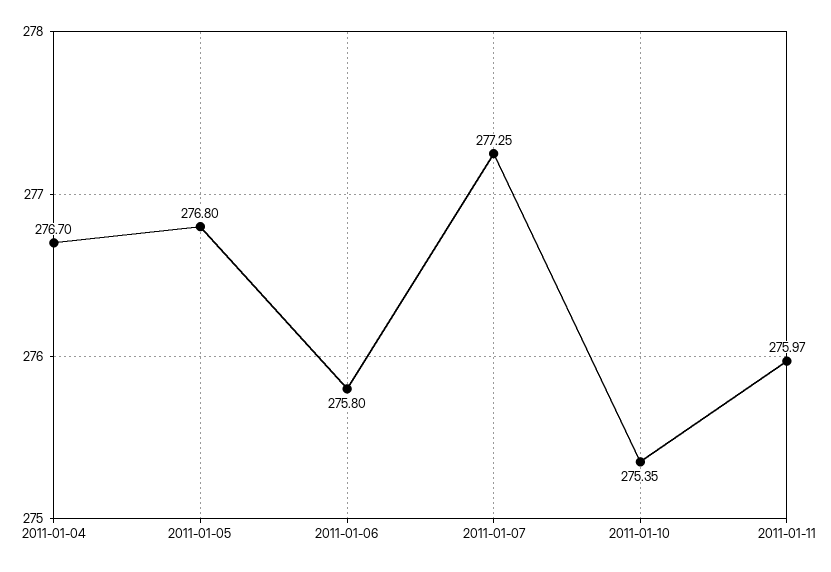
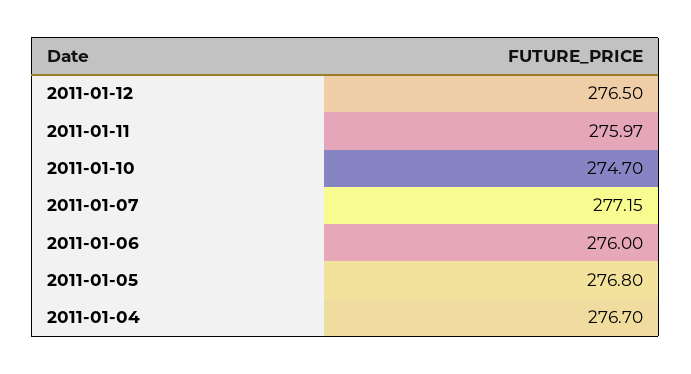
2011-01-06: 275.8 -> 276
2011-01-07: 277.25 -> 277.15
2011-01-10: 275.35 -> 274.7
2011-01-12: none -> 276.5

